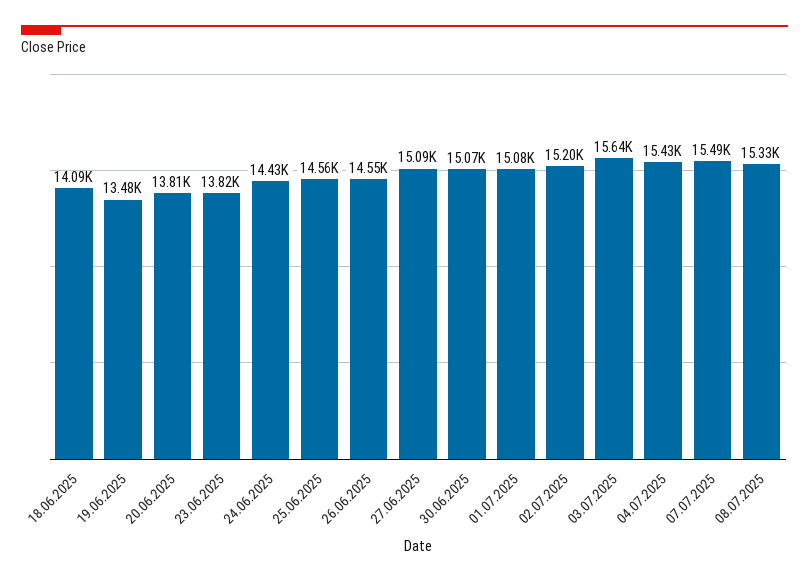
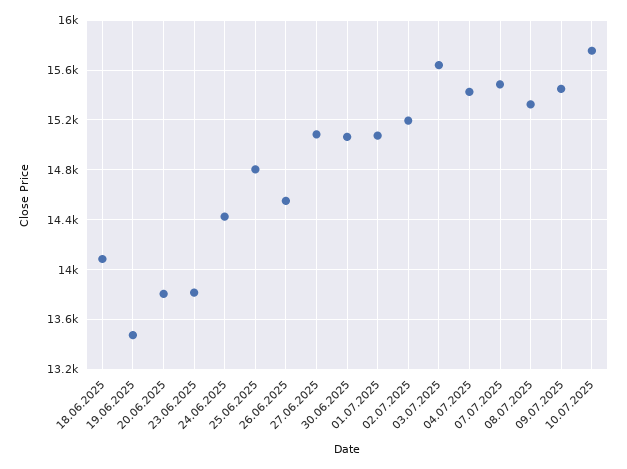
25.06.2025: 14560 -> 14800
09.07.2025: none -> 15450
10.07.2025: none -> 15750

